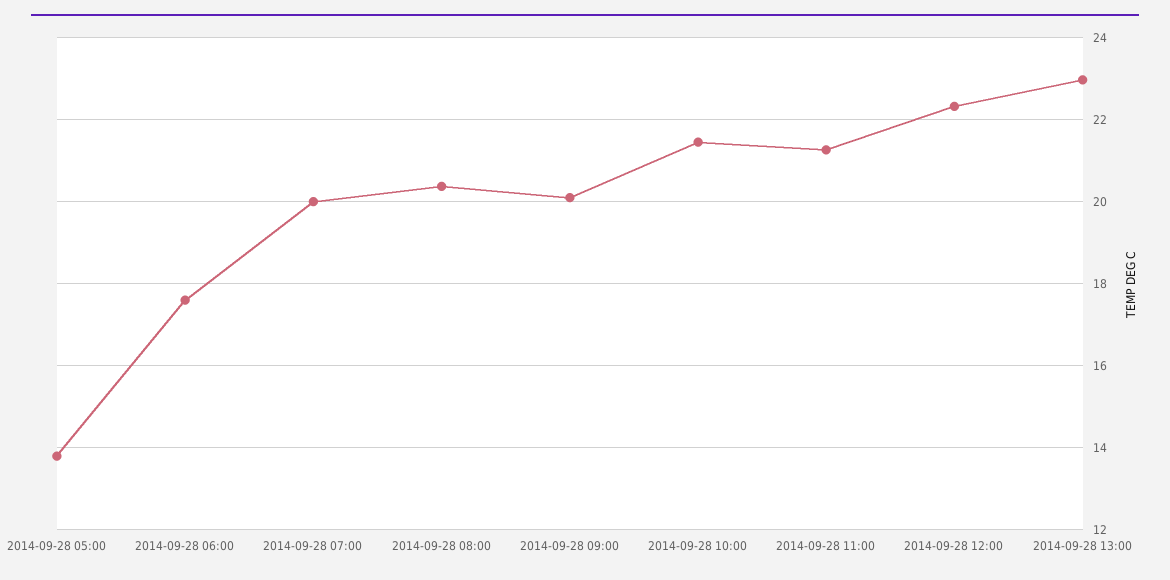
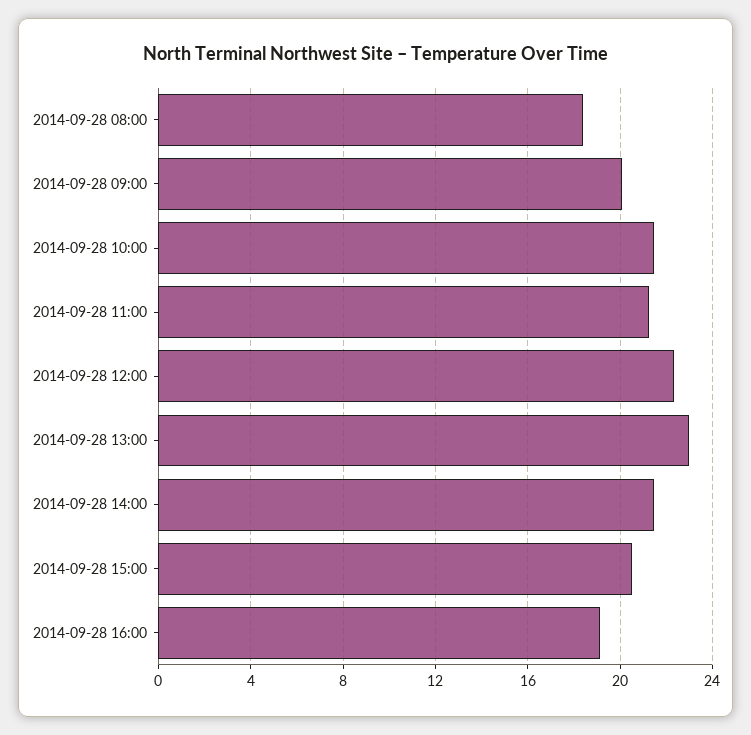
2014-09-28 05:00: 13.8 -> none
2014-09-28 06:00: 17.6 -> none
2014-09-28 07:00: 20 -> none
2014-09-28 08:00: 20.4 -> 18.5
2014-09-28 14:00: none -> 21.5
2014-09-28 15:00: none -> 20.5
2014-09-28 16:00: none -> 19

